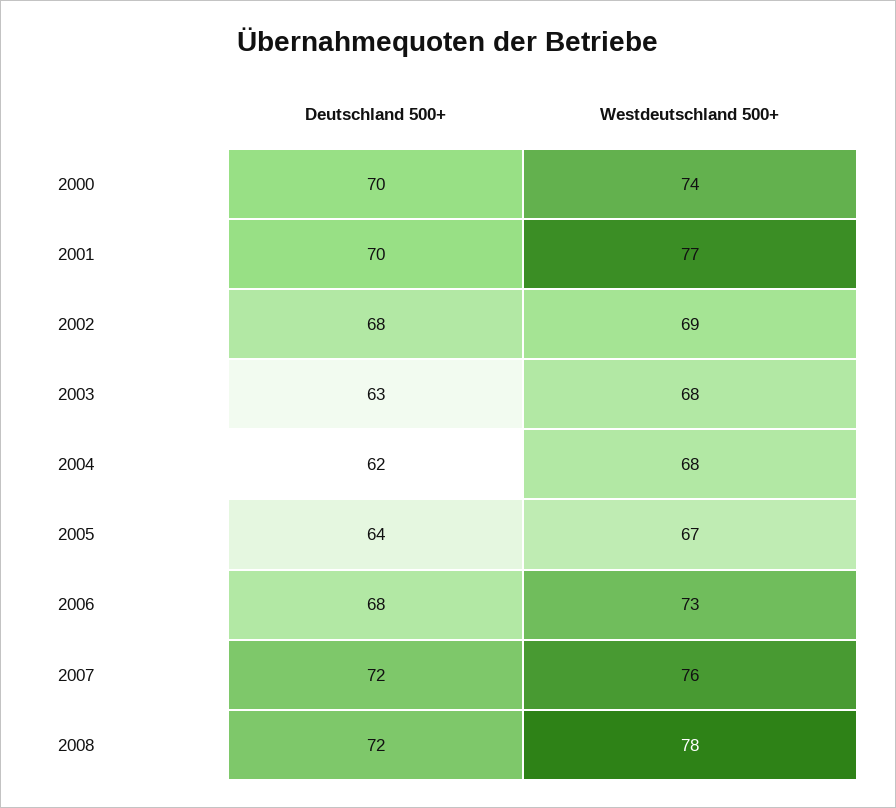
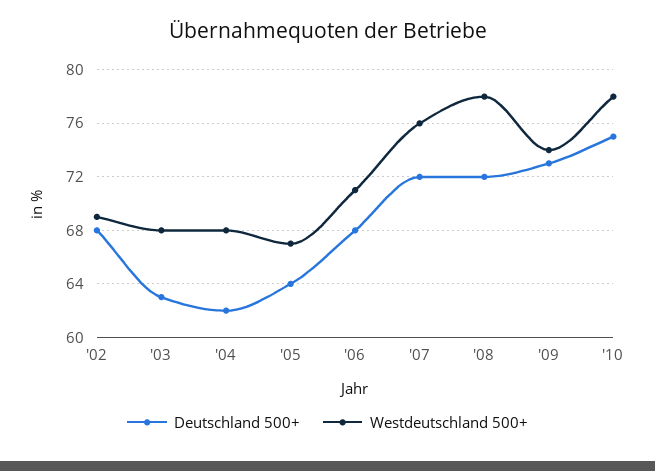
Deutschland 500+, 2000: 70 -> none
Westdeutschland 500+, 2000: 74 -> none
Deutschland 500+, 2001: 70 -> none
Westdeutschland 500+, 2001: 77 -> none
Westdeutschland 500+, 2006: 73 -> 71
Deutschland 500+, '09: none -> 73
Westdeutschland 500+, '09: none -> 74
Deutschland 500+, '10: none -> 75
Westdeutschland 500+, '10: none -> 78

